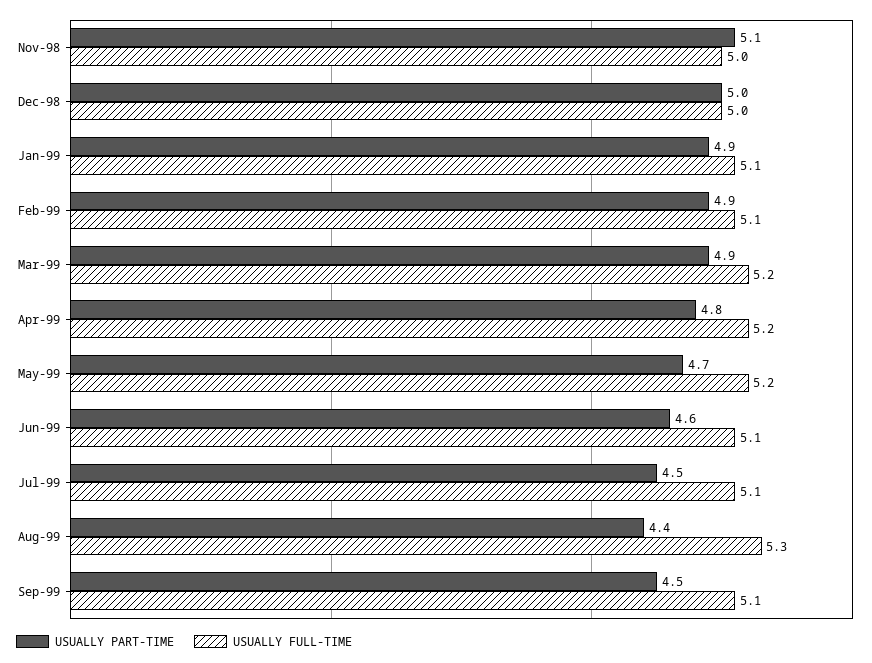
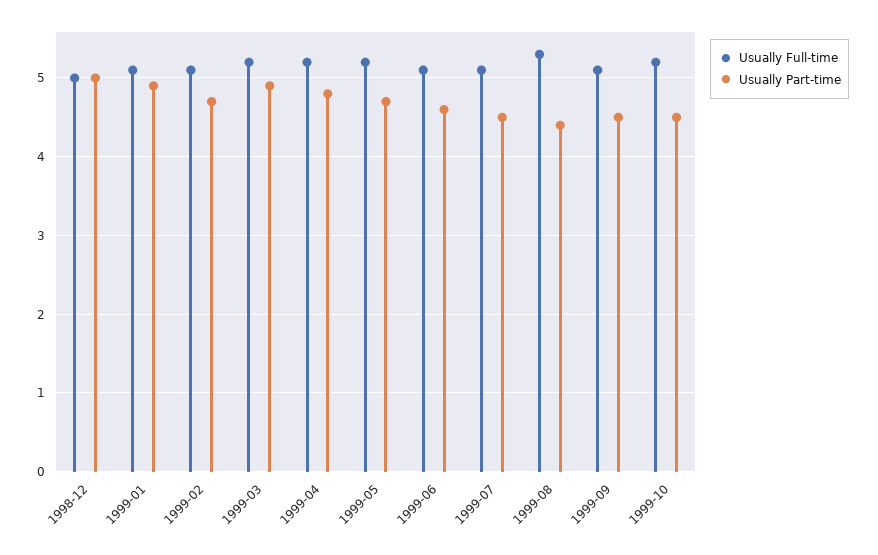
USUALLY PART-TIME, Nov-98: 5.1 -> none
USUALLY FULL-TIME, Nov-98: 5 -> none
USUALLY PART-TIME, Feb-99: 4.9 -> 4.7
USUALLY FULL-TIME, 1999-10: none -> 5.2
USUALLY PART-TIME, 1999-10: none -> 4.5

